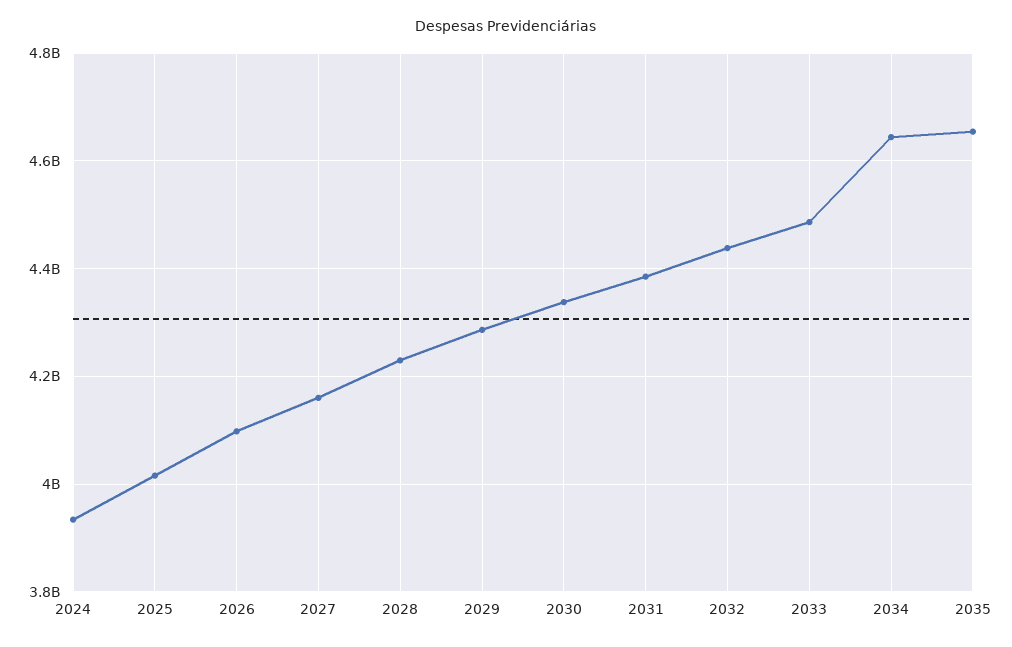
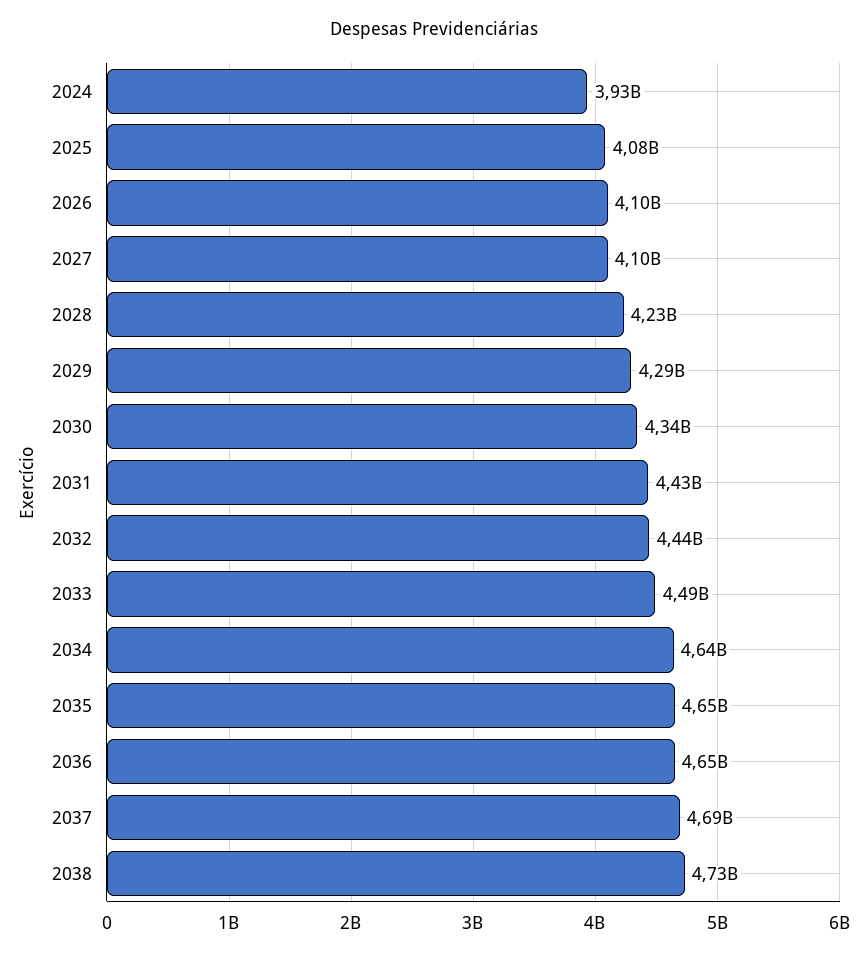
2025: 4020000000 -> 4080000000
2027: 4160000000 -> 4100000000
2031: 4380000000 -> 4430000000
2036: none -> 4650000000
2037: none -> 4690000000
2038: none -> 4730000000

